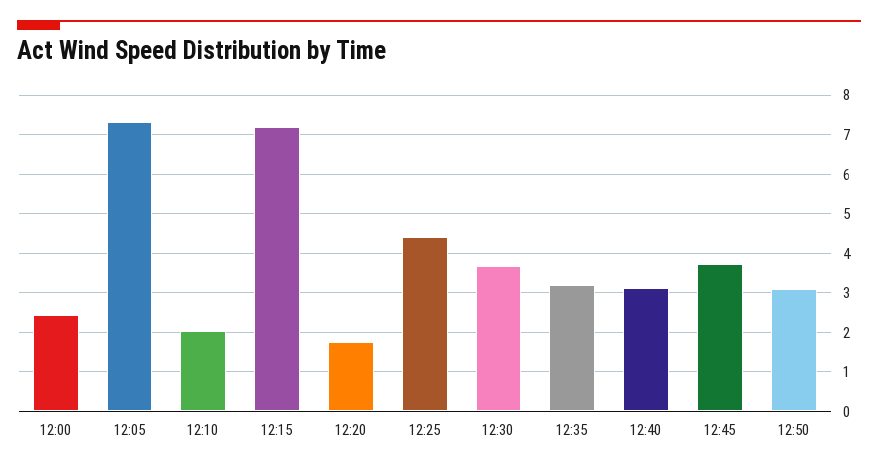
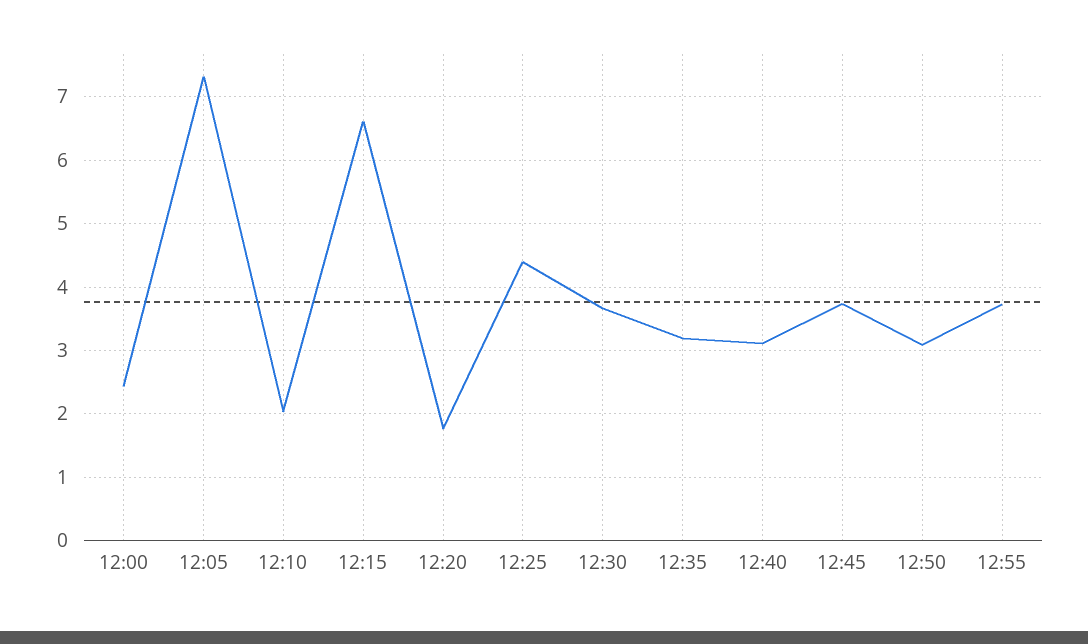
12:15: 7.2 -> 6.6
12:55: none -> 3.7

